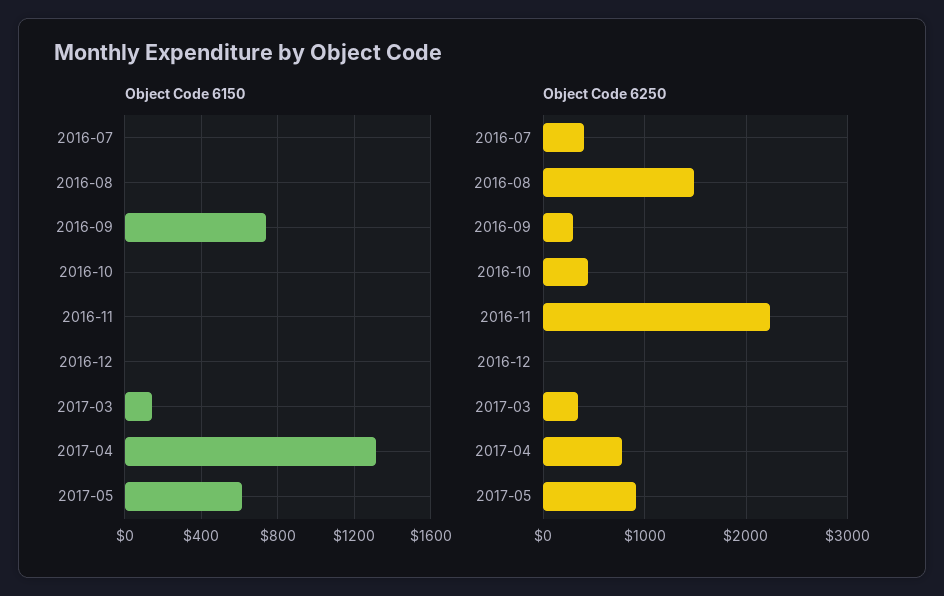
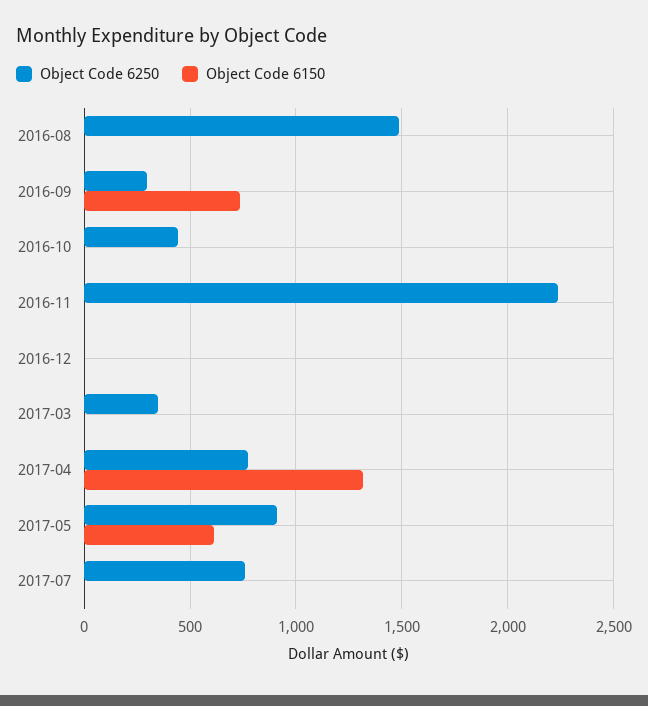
Object Code 6150, 2016-07: 0 -> none
Object Code 6150, 2017-03: 150 -> 0
Object Code 6250, 2016-07: 400 -> none
Object Code 6250, 2017-07: none -> 750
Object Code 6150, 2017-07: none -> 0

